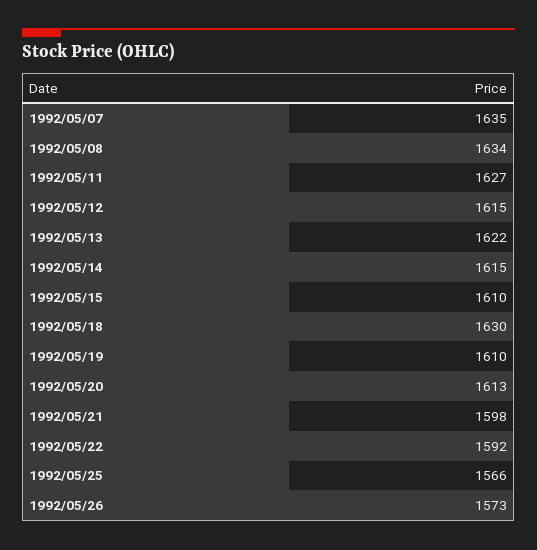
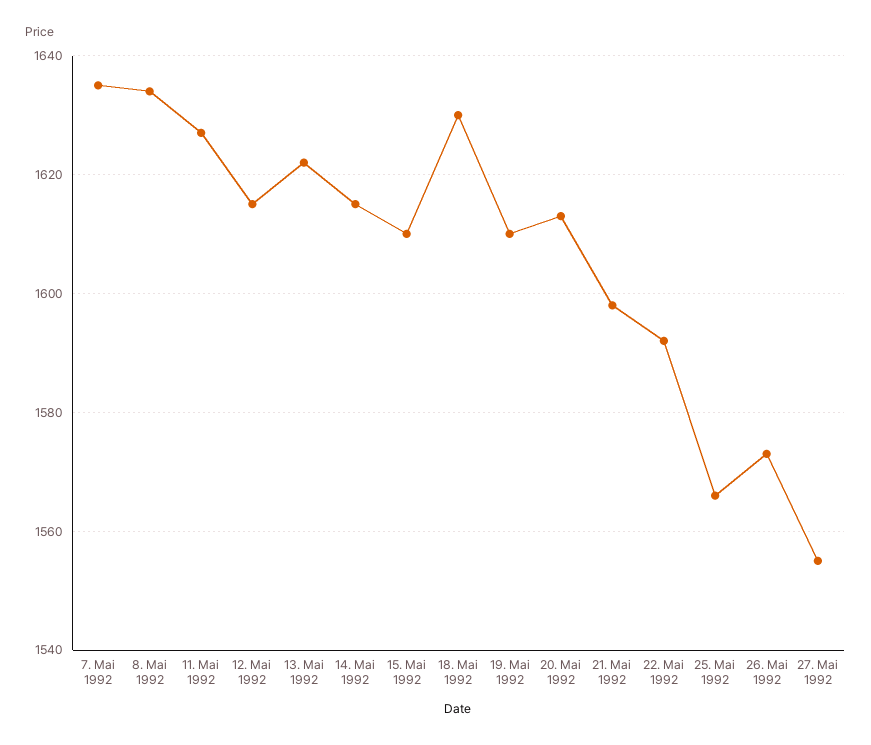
27. Mai 1992: none -> 1555

